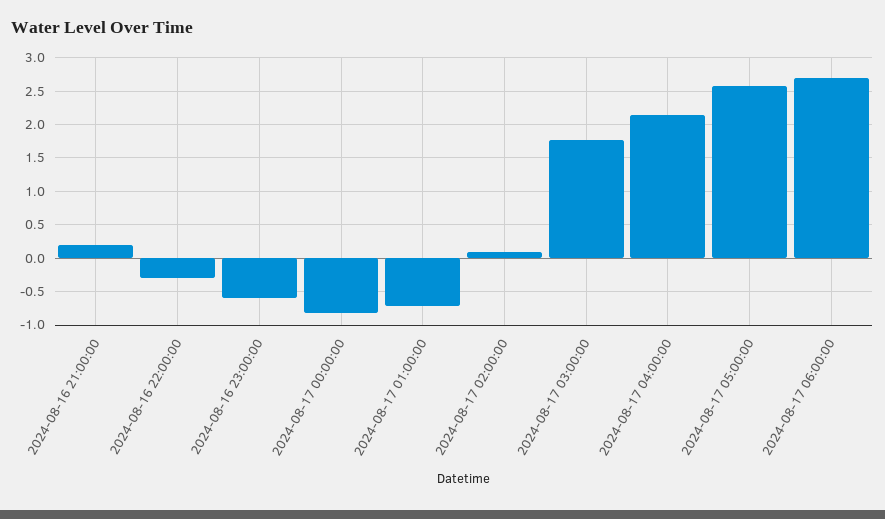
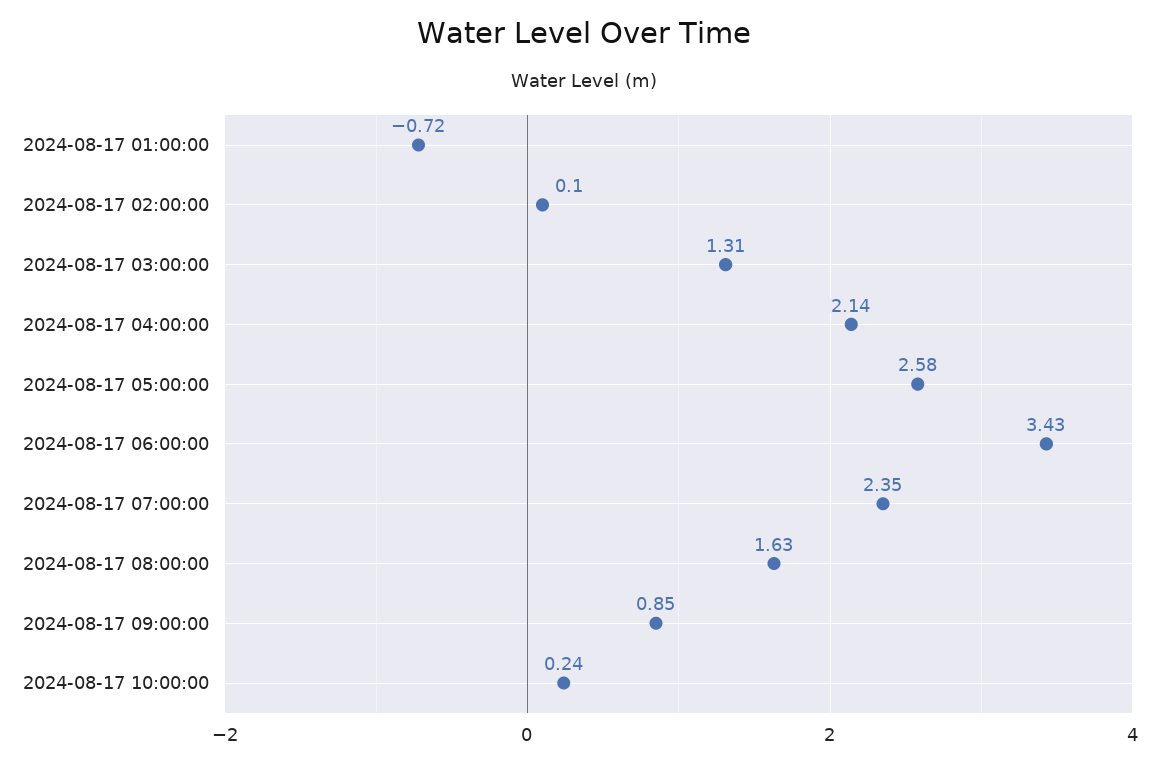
2024-08-16 21:00:00: 0.2 -> none
2024-08-16 22:00:00: -0.3 -> none
2024-08-16 23:00:00: -0.6 -> none
2024-08-17 00:00:00: -0.8 -> none
2024-08-17 03:00:00: 1.8 -> 1.31
2024-08-17 06:00:00: 2.7 -> 3.43
2024-08-17 07:00:00: none -> 2.35
2024-08-17 08:00:00: none -> 1.63
2024-08-17 09:00:00: none -> 0.85
2024-08-17 10:00:00: none -> 0.24

